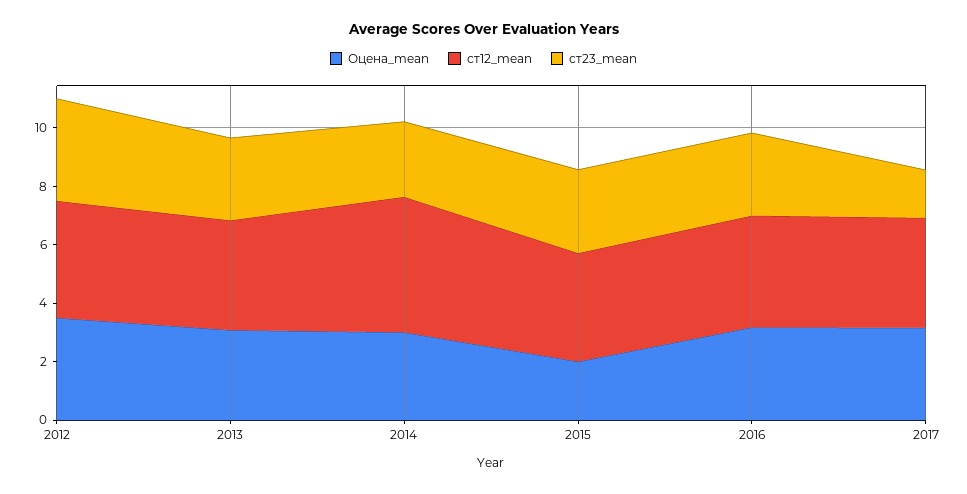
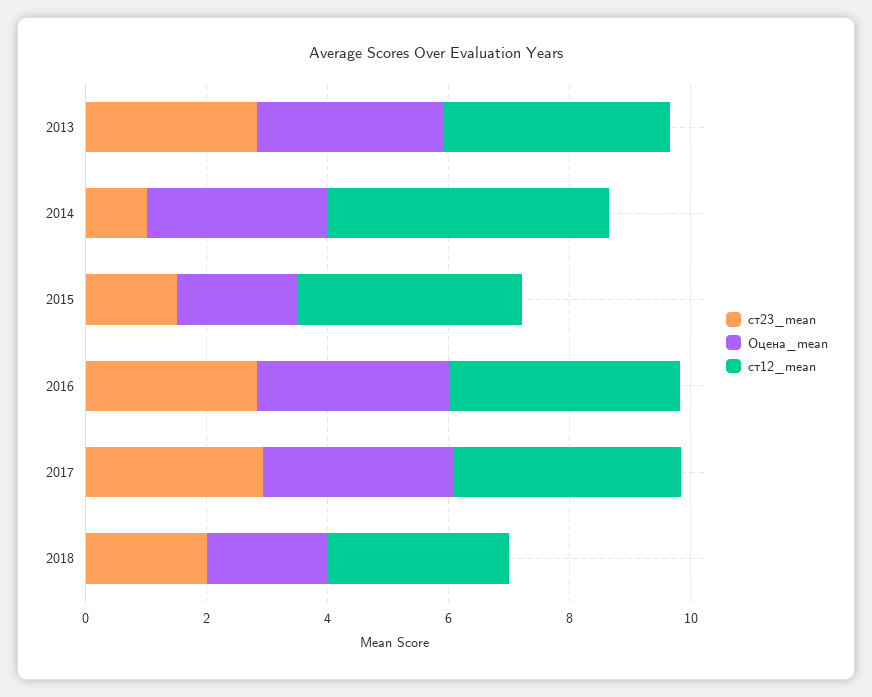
Оцена_mean, 2012: 3.5 -> none
ст12_mean, 2012: 4 -> none
ст23_mean, 2012: 3.5 -> none
ст23_mean, 2014: 2.5 -> 1
ст23_mean, 2015: 3 -> 1.5
ст23_mean, 2017: 1.5 -> 3
ст23_mean, 2018: none -> 2
Оцена_mean, 2018: none -> 2
ст12_mean, 2018: none -> 3

